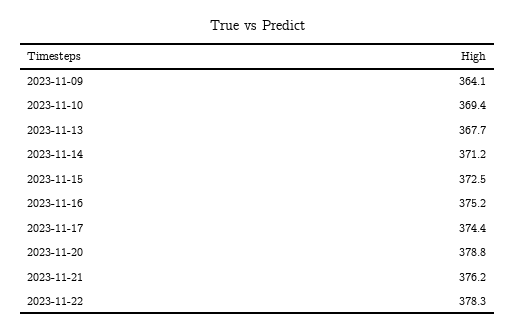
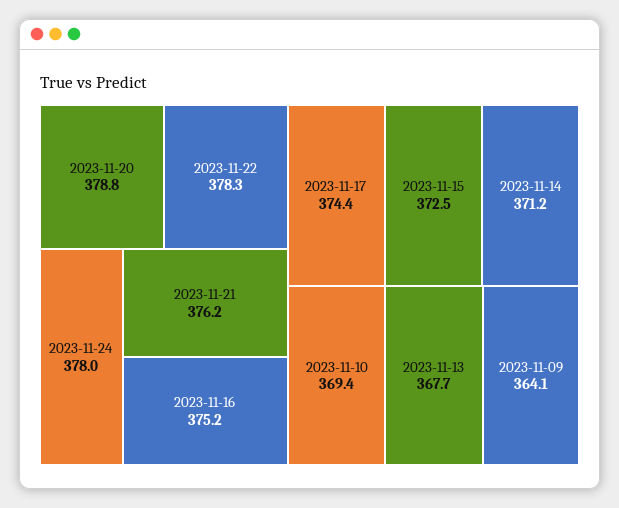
2023-11-24: none -> 378

